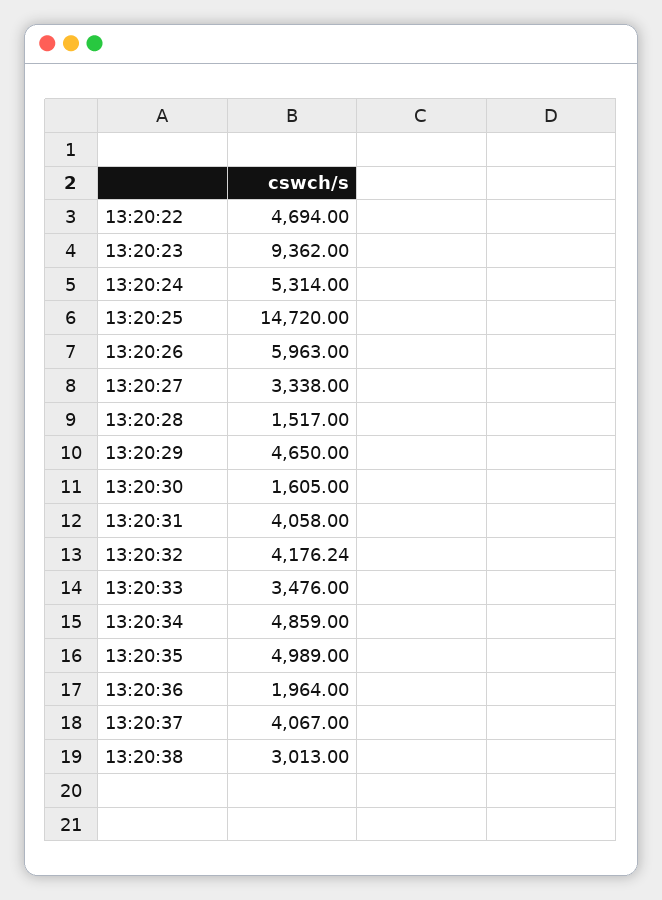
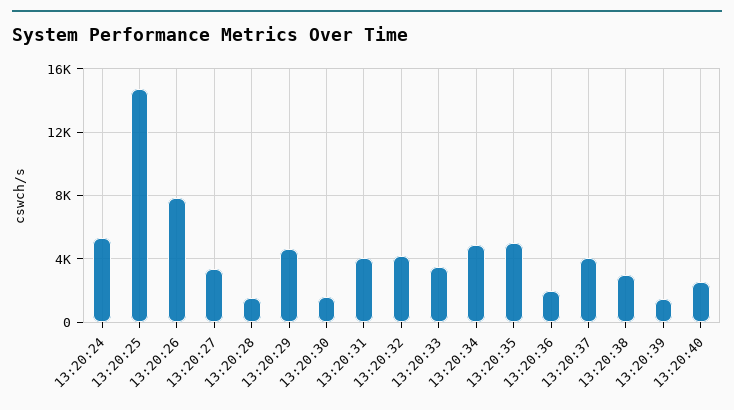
13:20:22: 4694 -> none
13:20:23: 9362 -> none
13:20:26: 5963 -> 8000
13:20:39: none -> 1500
13:20:40: none -> 2500

